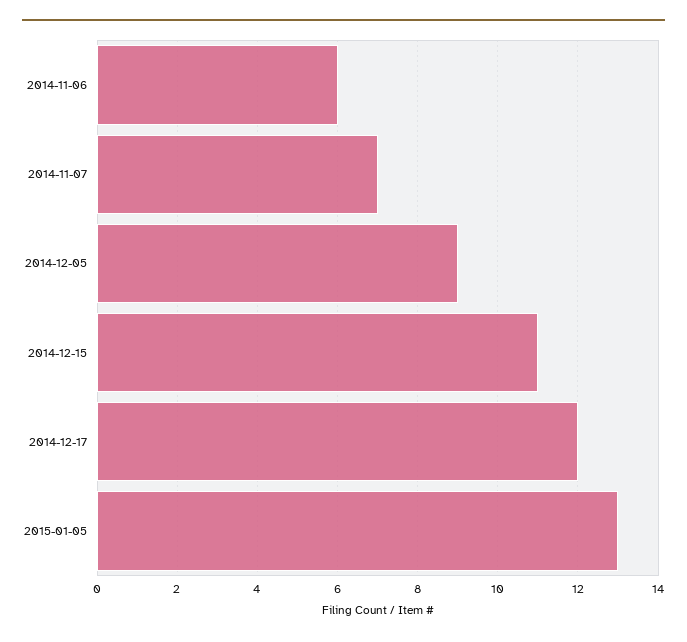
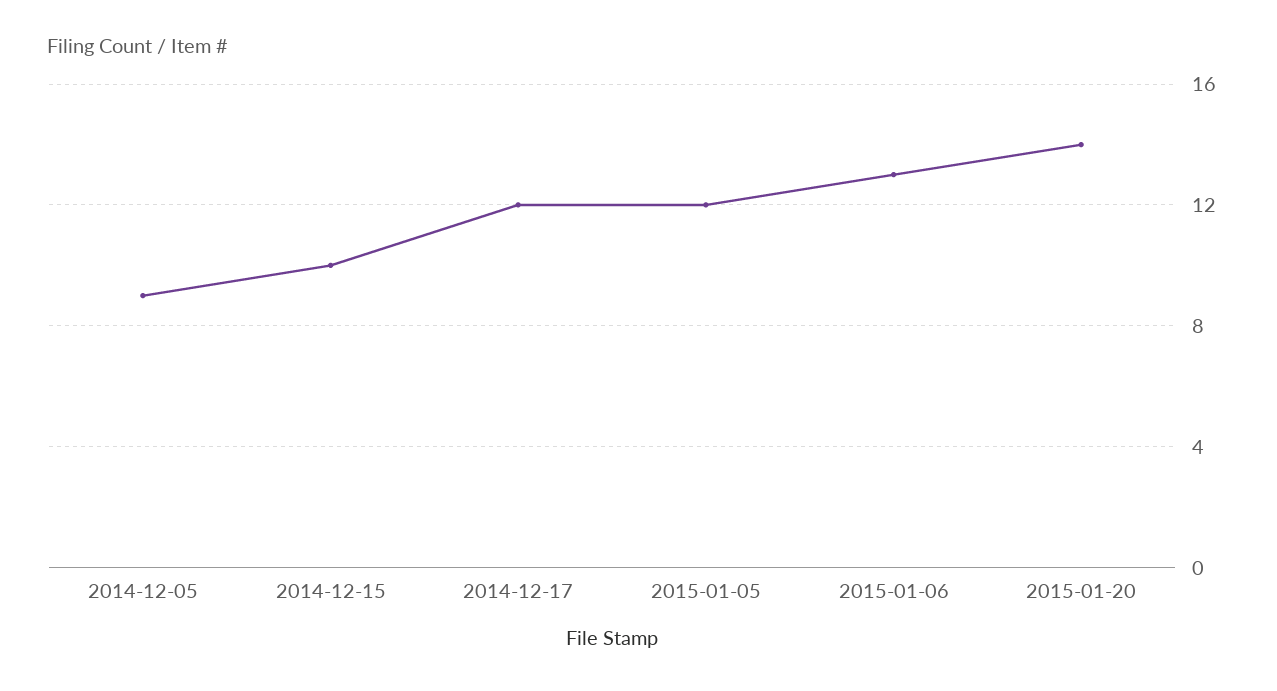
2014-11-06: 6 -> none
2014-11-07: 7 -> none
2014-12-15: 11 -> 10
2015-01-05: 13 -> 12
2015-01-06: none -> 13
2015-01-20: none -> 14

